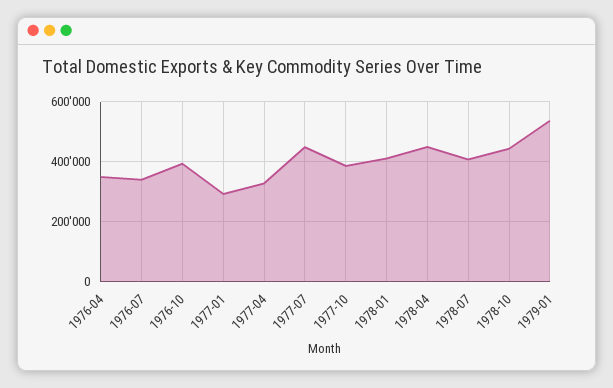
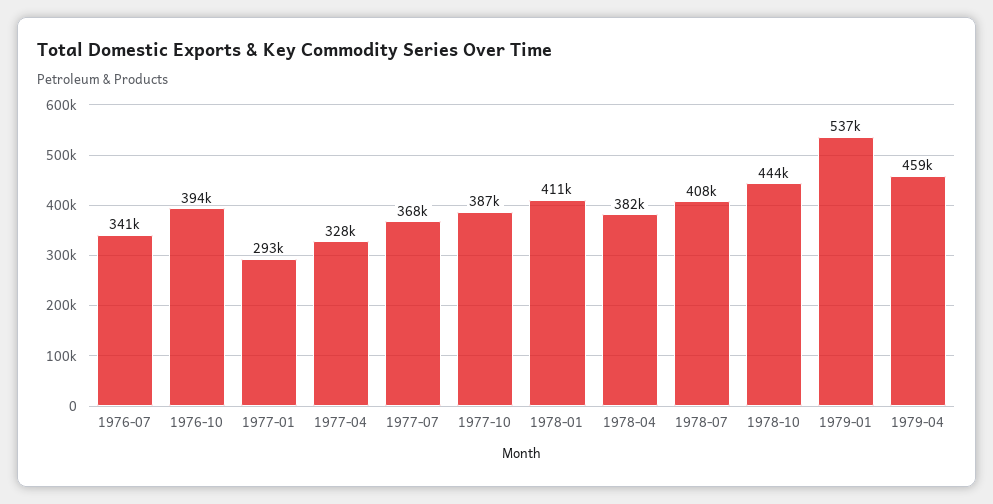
1976-04: 350000 -> none
1977-07: 450000 -> 368000
1978-04: 450000 -> 382000
1979-04: none -> 459000

